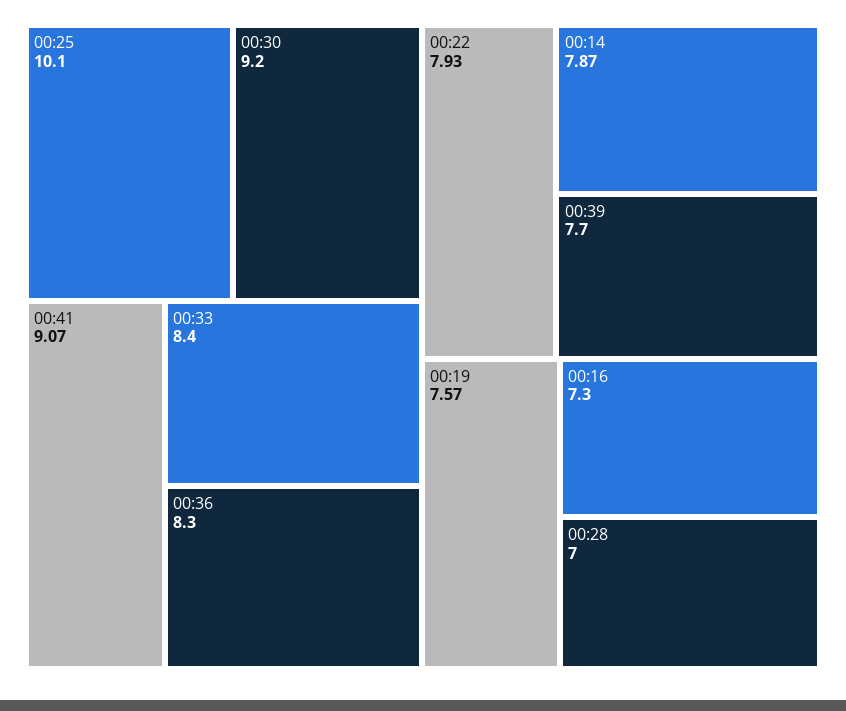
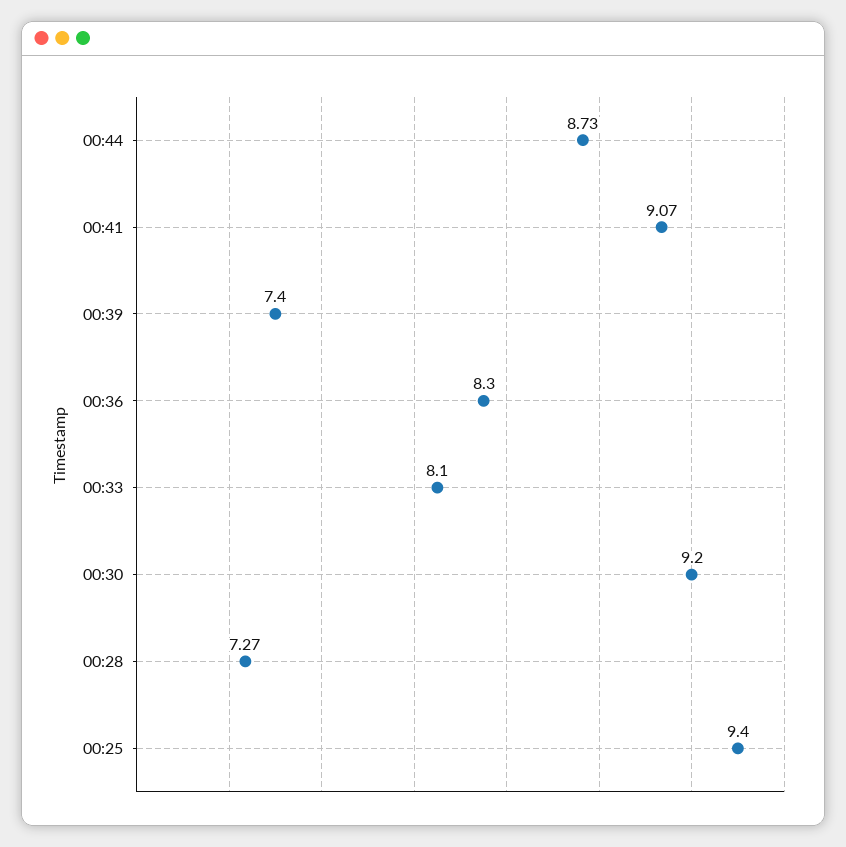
00:25: 10.1 -> 9.4
00:33: 8.4 -> 8.1
00:22: 7.93 -> none
00:14: 7.87 -> none
00:39: 7.7 -> 7.4
00:19: 7.57 -> none
00:16: 7.3 -> none
00:28: 7 -> 7.27
00:44: none -> 8.73

